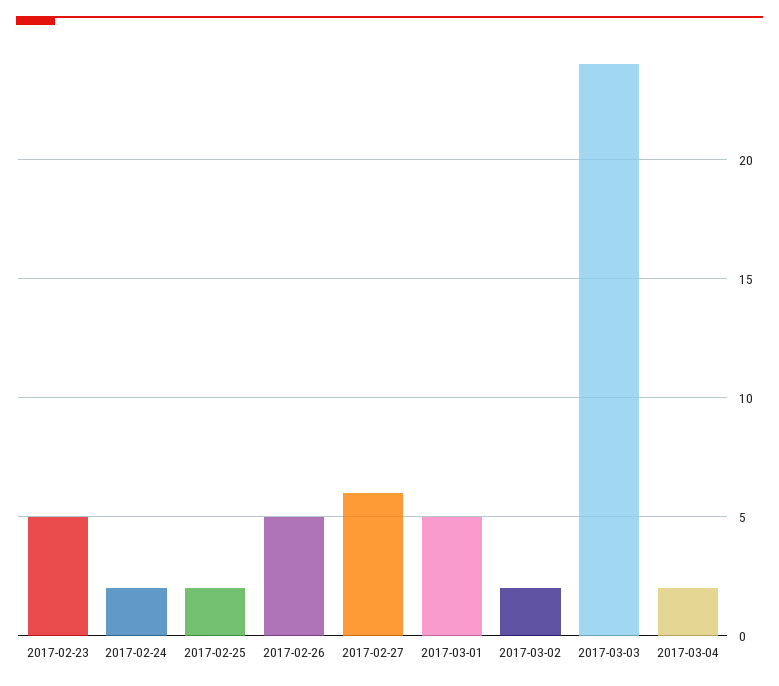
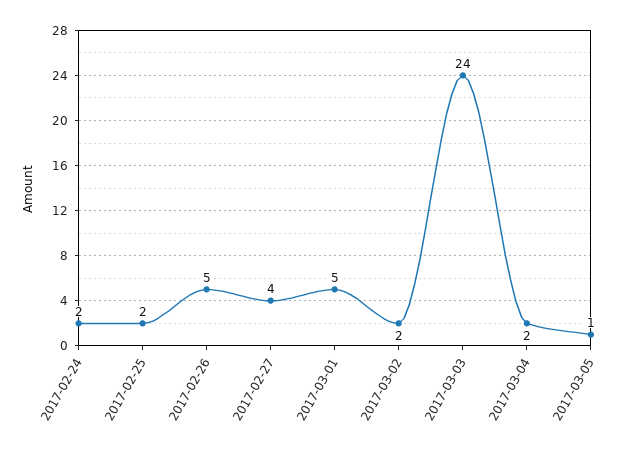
2017-02-23: 5 -> none
2017-02-27: 6 -> 4
2017-03-05: none -> 1

